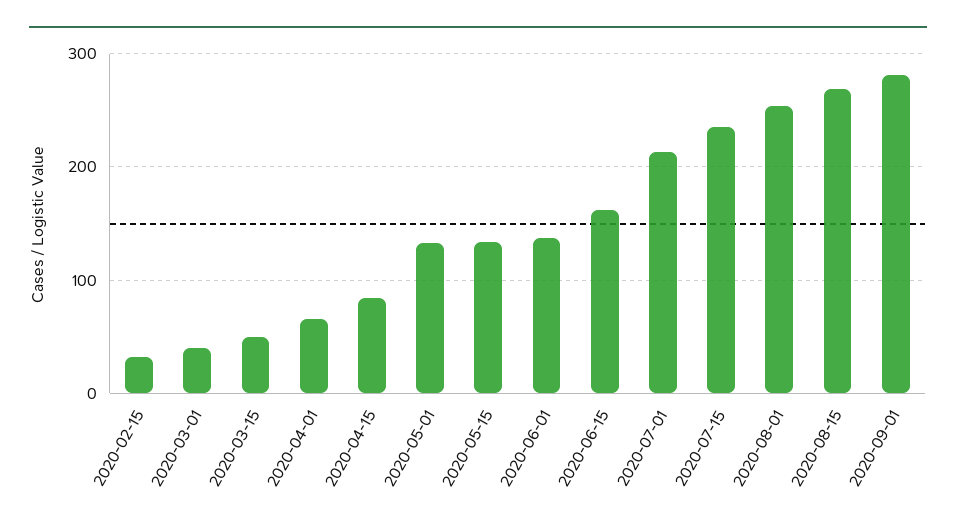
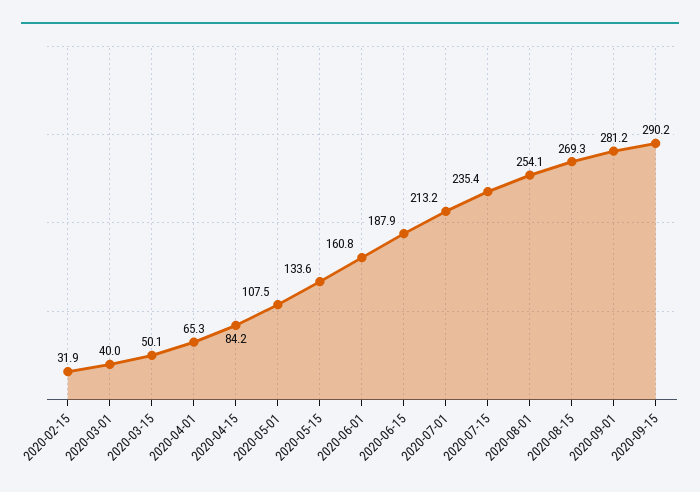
2020-05-01: 130 -> 107.5
2020-06-01: 140 -> 160.8
2020-06-15: 160 -> 187.9
2020-09-15: none -> 290.2

